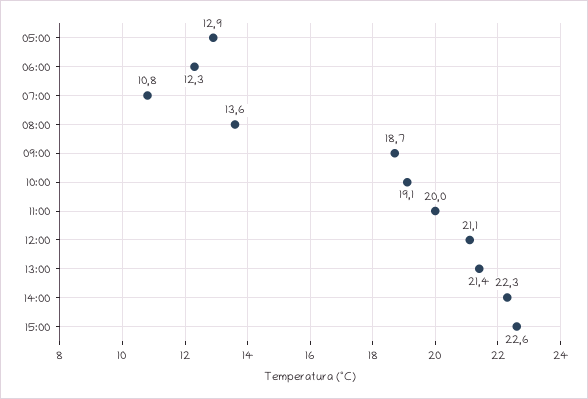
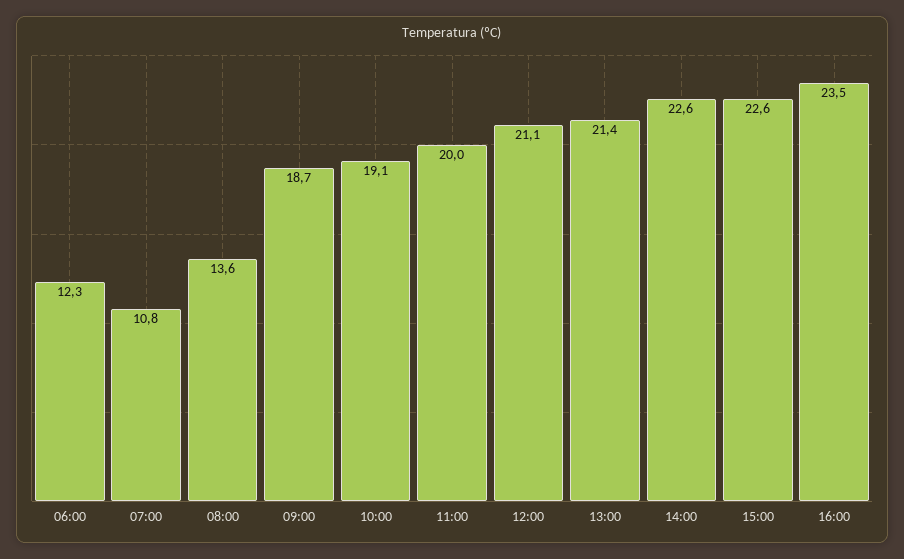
05:00: 12.9 -> none
14:00: 22.3 -> 22.6
16:00: none -> 23.5

